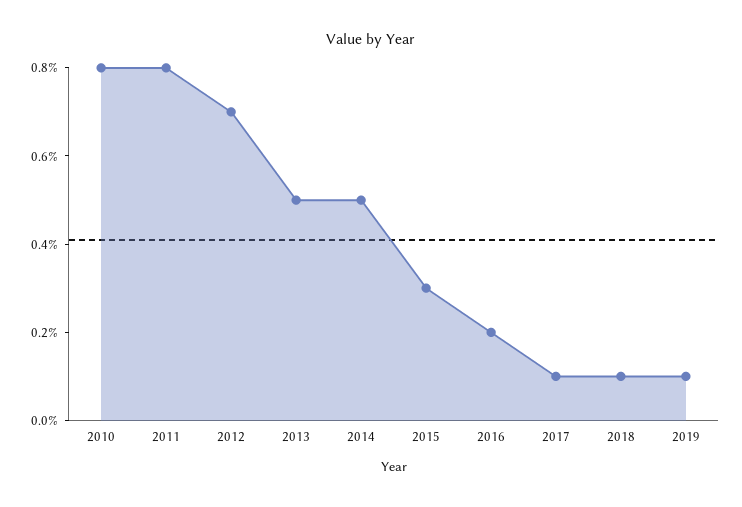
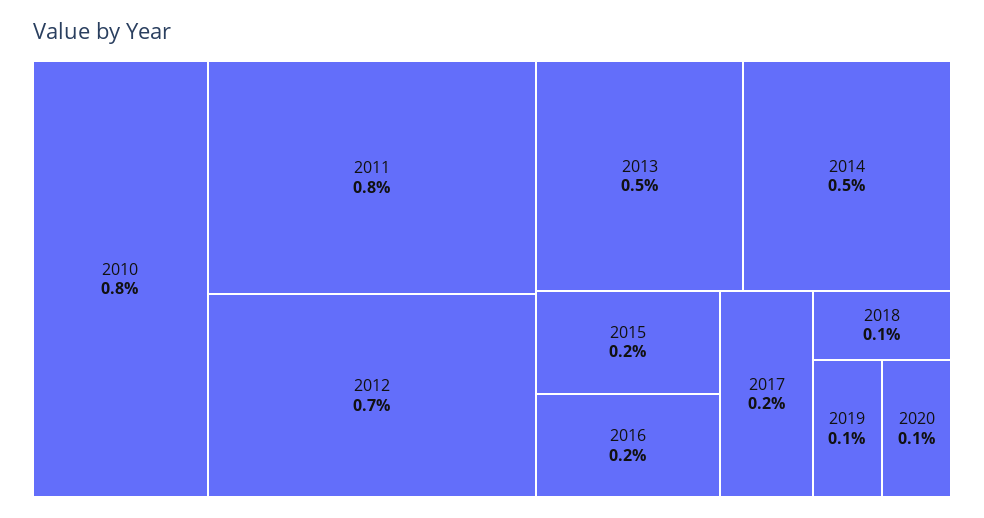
2015: 0.3 -> 0.2
2017: 0.1 -> 0.2
2020: none -> 0.1

